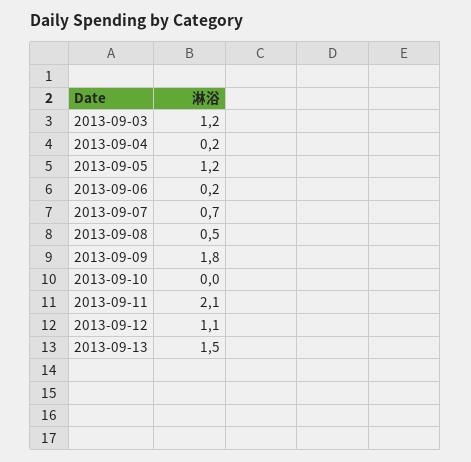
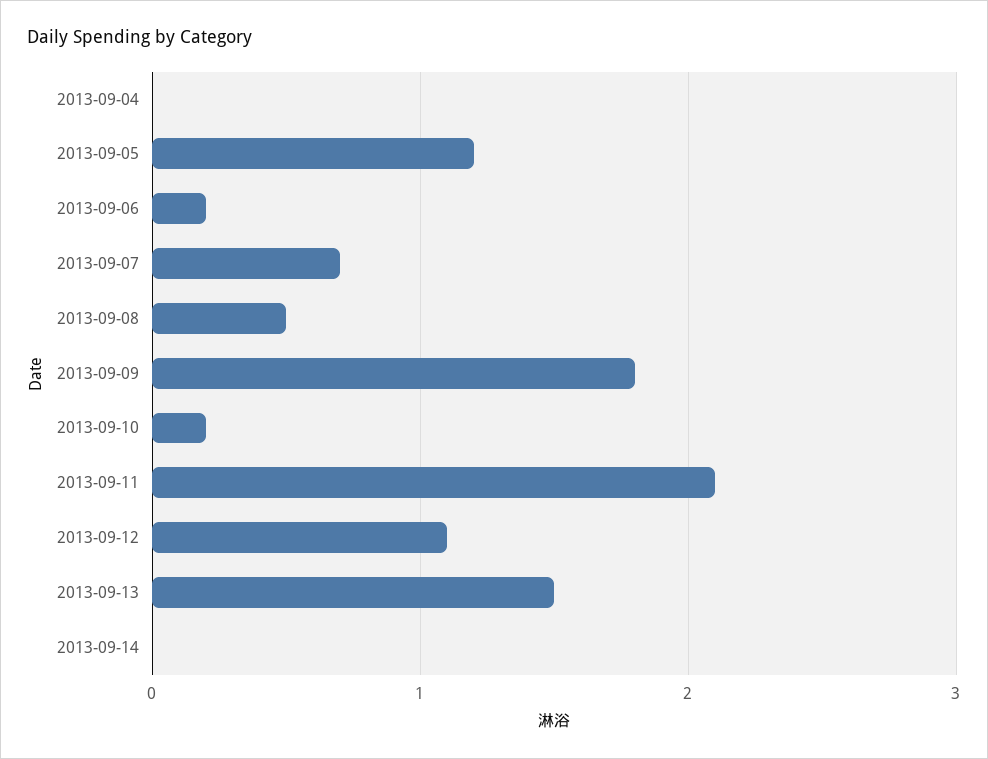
2013-09-03: 1.2 -> none
2013-09-04: 0.2 -> 0
2013-09-10: 0 -> 0.2
2013-09-14: none -> 0

